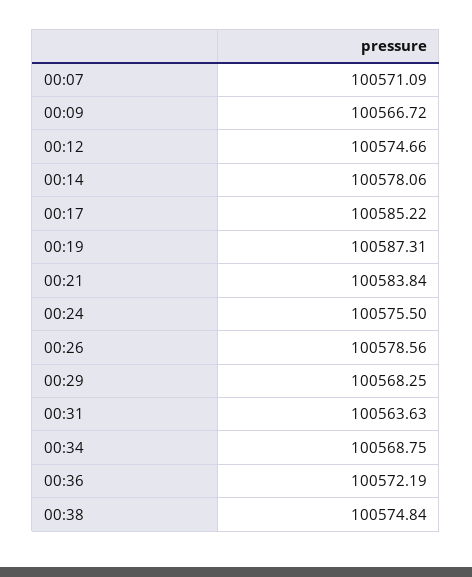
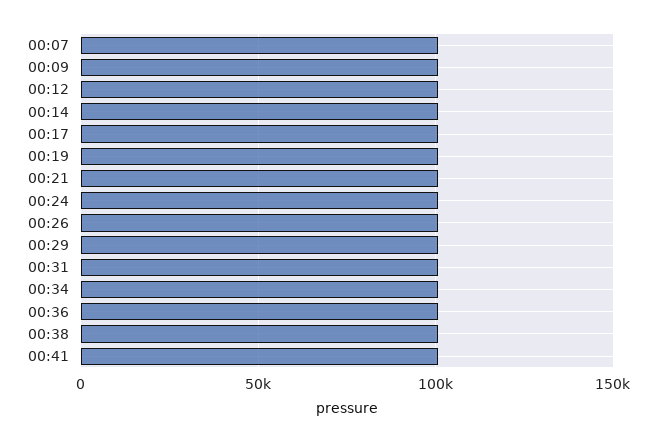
00:41: none -> 100000

